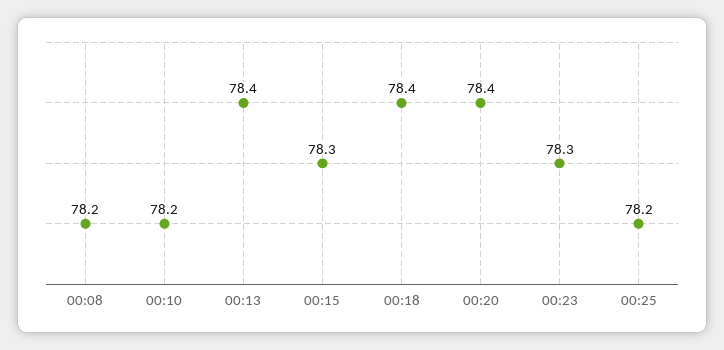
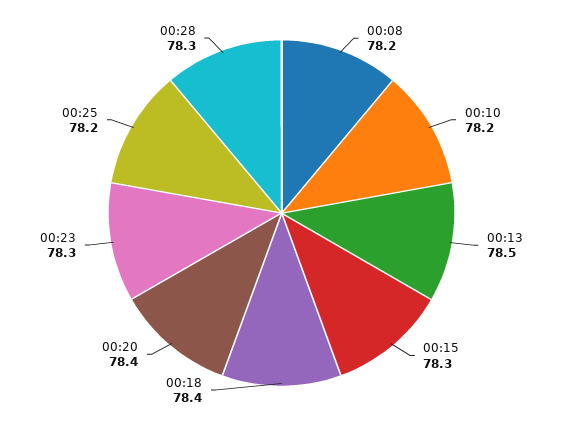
00:13: 78.4 -> 78.5
00:28: none -> 78.3

